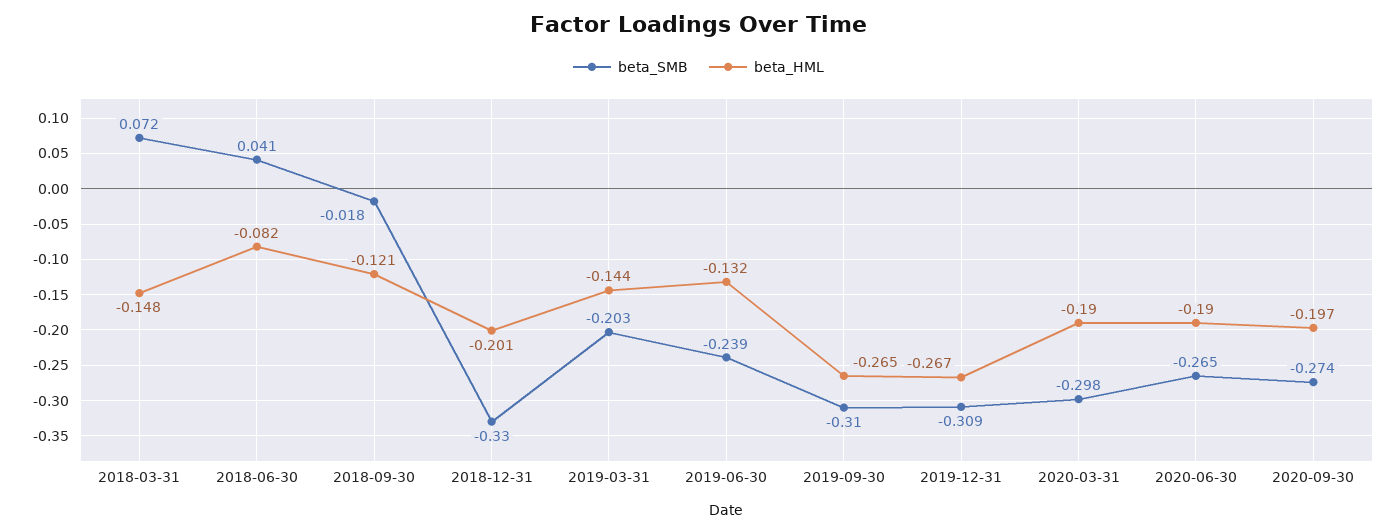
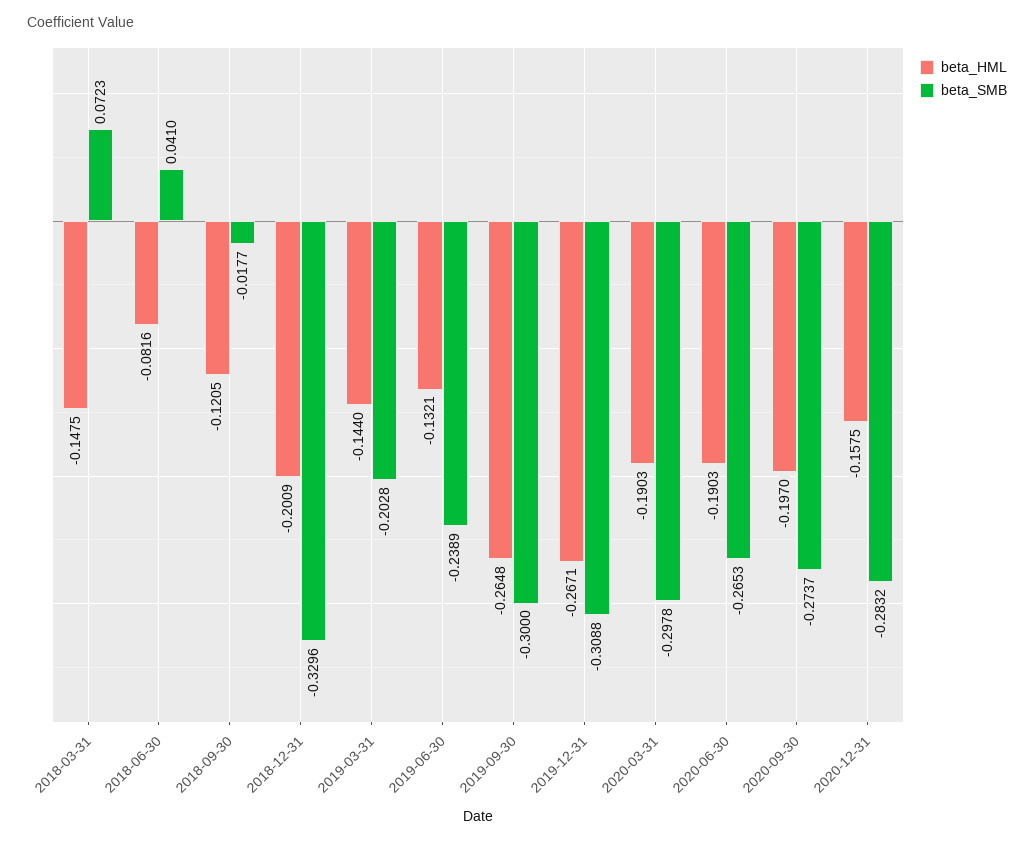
beta_SMB, 2019-09-30: -0.31 -> -0.3
beta_HML, 2020-12-31: none -> -0.1575
beta_SMB, 2020-12-31: none -> -0.2832

